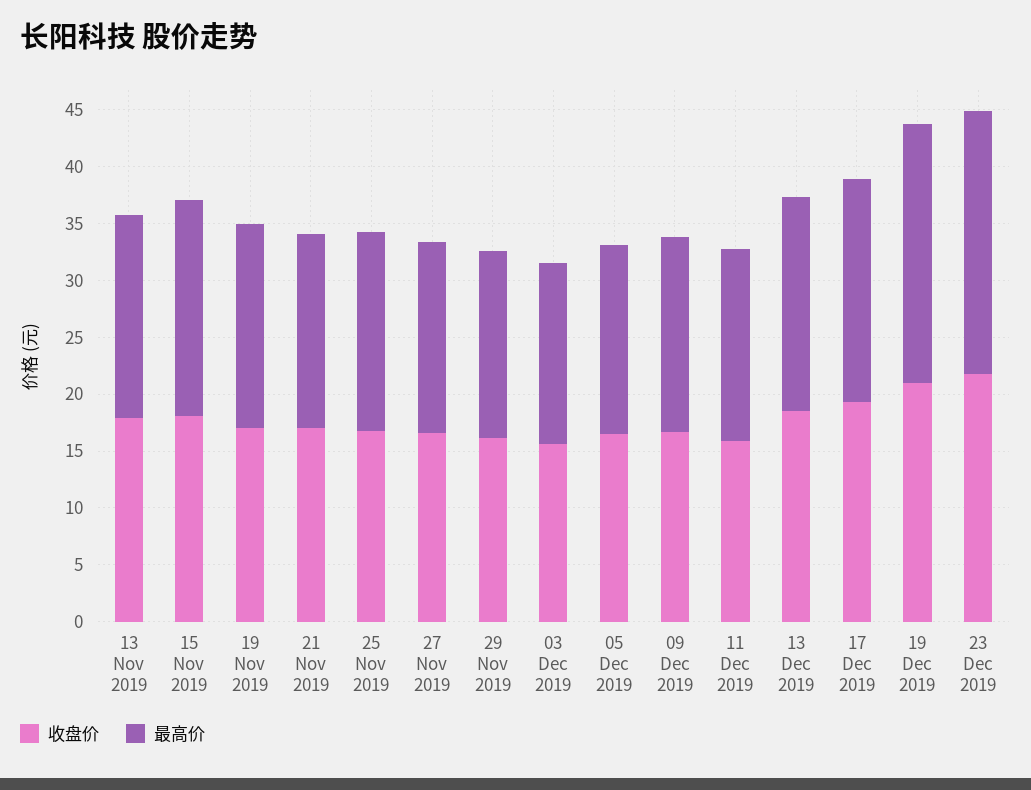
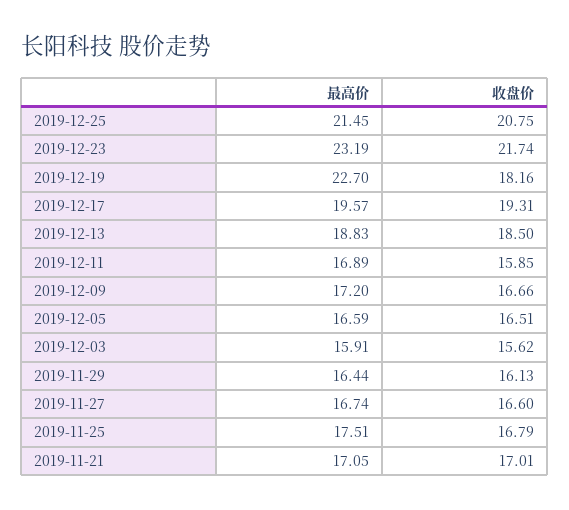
收盘价, 13 Nov 2019: 18 -> none
最高价, 13 Nov 2019: 18 -> none
收盘价, 15 Nov 2019: 18 -> none
最高价, 15 Nov 2019: 19 -> none
收盘价, 19 Nov 2019: 17 -> none
最高价, 19 Nov 2019: 18 -> none
收盘价, 19 Dec 2019: 21 -> 18.16
最高价, 2019-12-25: none -> 21.45
收盘价, 2019-12-25: none -> 20.75

